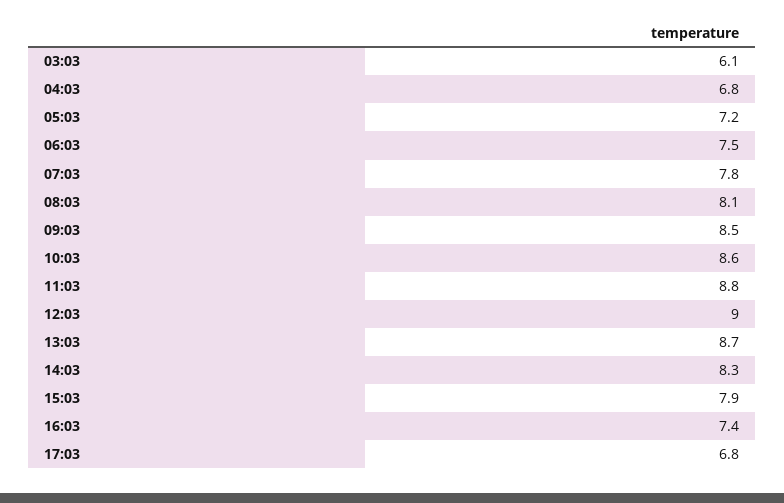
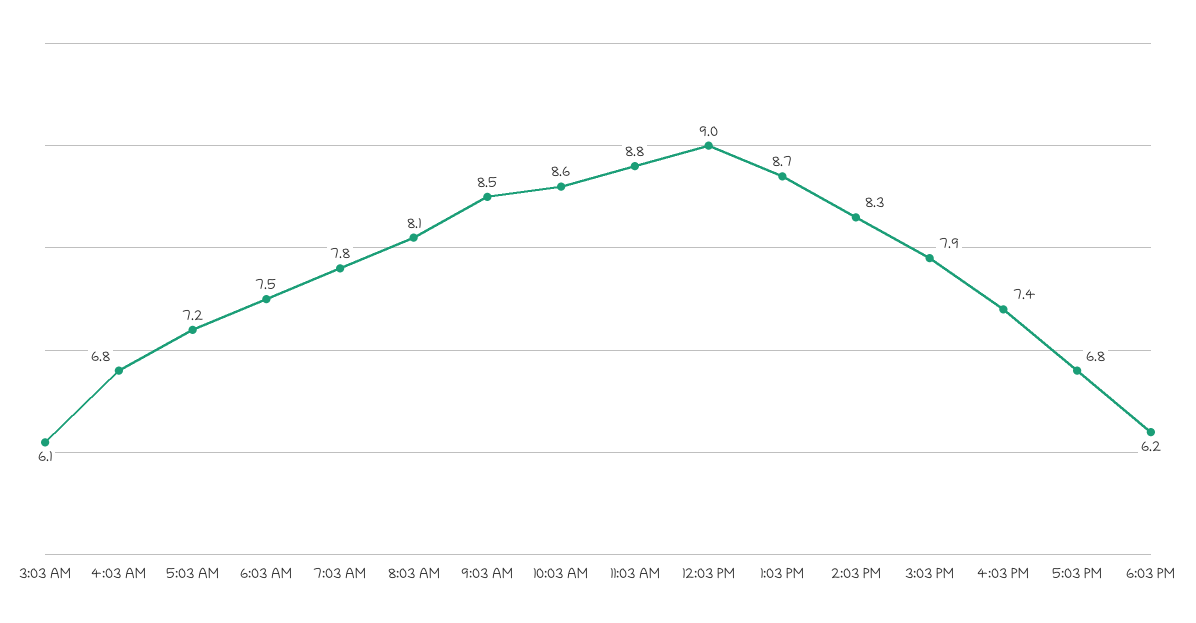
6:03 PM: none -> 6.2

